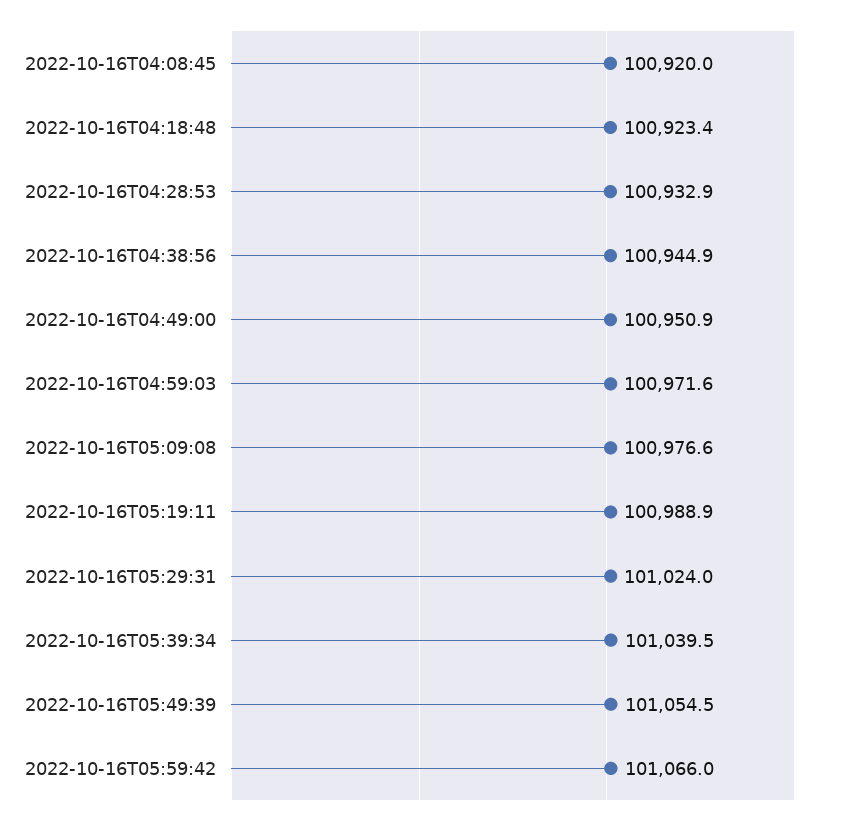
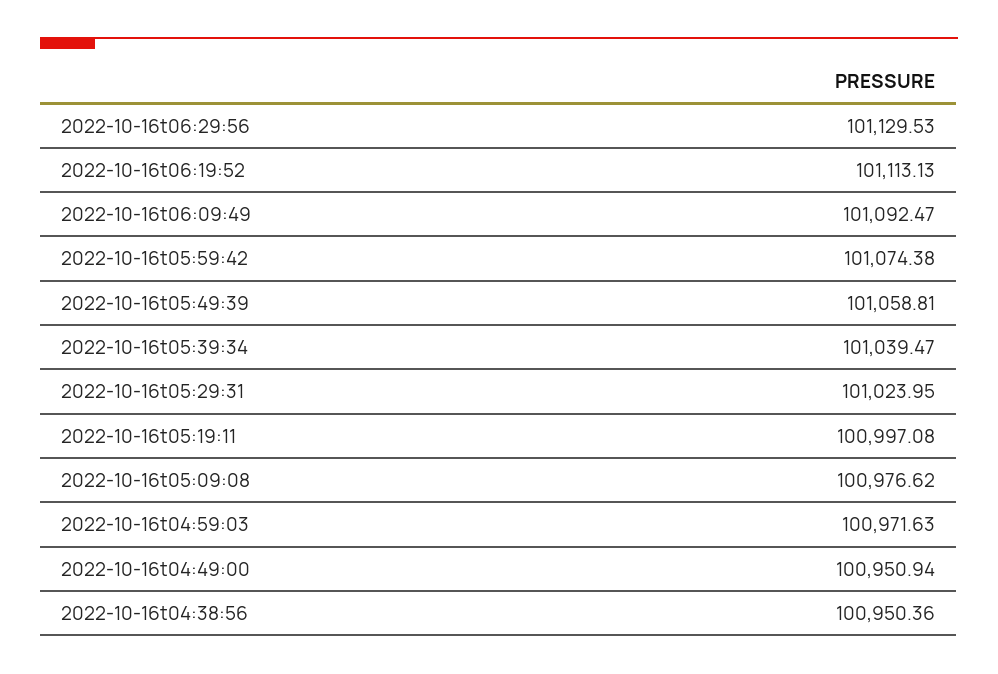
2022-10-16T04:08:45: 100920 -> none
2022-10-16T04:18:48: 100923.4 -> none
2022-10-16T04:28:53: 100932.9 -> none
2022-10-16T04:38:56: 100944.9 -> 100950.36
2022-10-16T05:19:11: 100988.9 -> 100997.08
2022-10-16T05:49:39: 101054.5 -> 101058.81
2022-10-16T05:59:42: 101066 -> 101074.38
2022-10-16t06:29:56: none -> 101129.53
2022-10-16t06:19:52: none -> 101113.13
2022-10-16t06:09:49: none -> 101092.47

